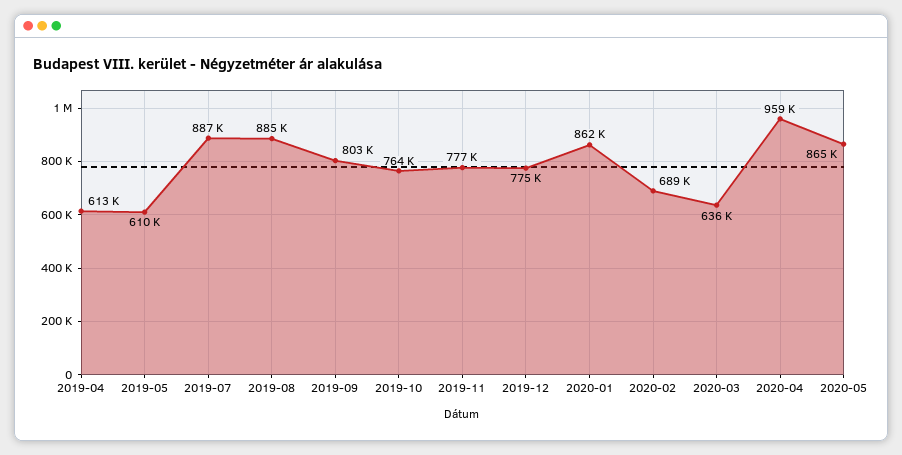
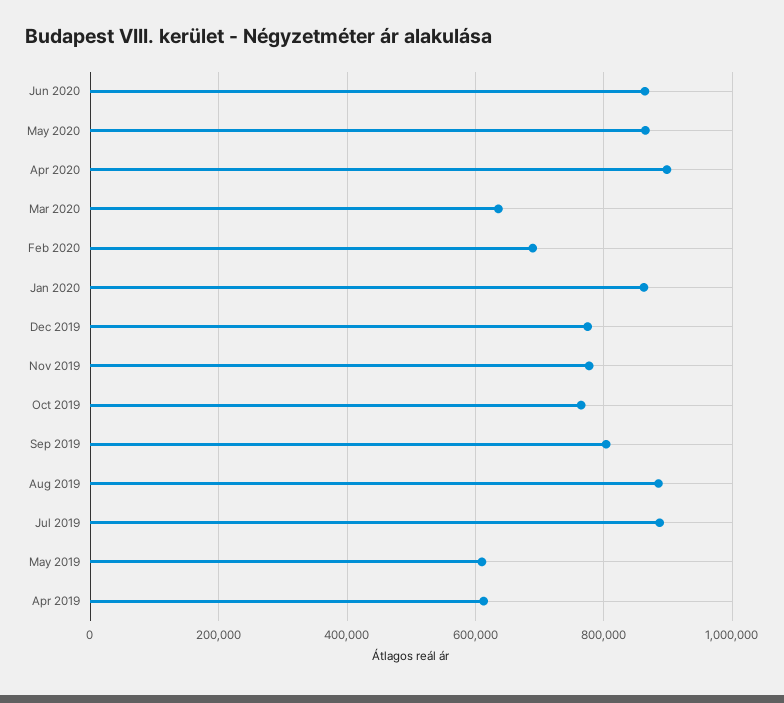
2020-04: 959000 -> 900000
Jun 2020: none -> 860000

